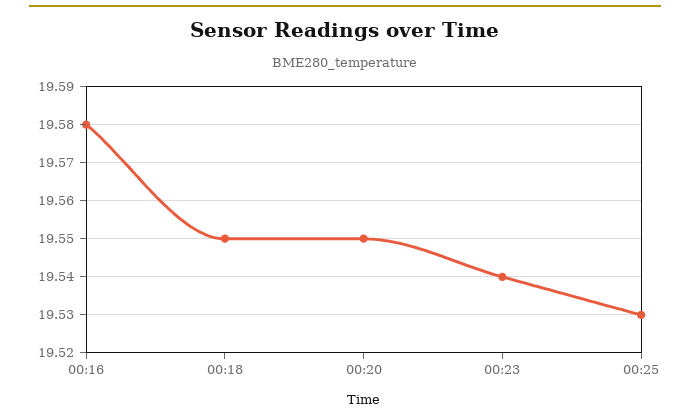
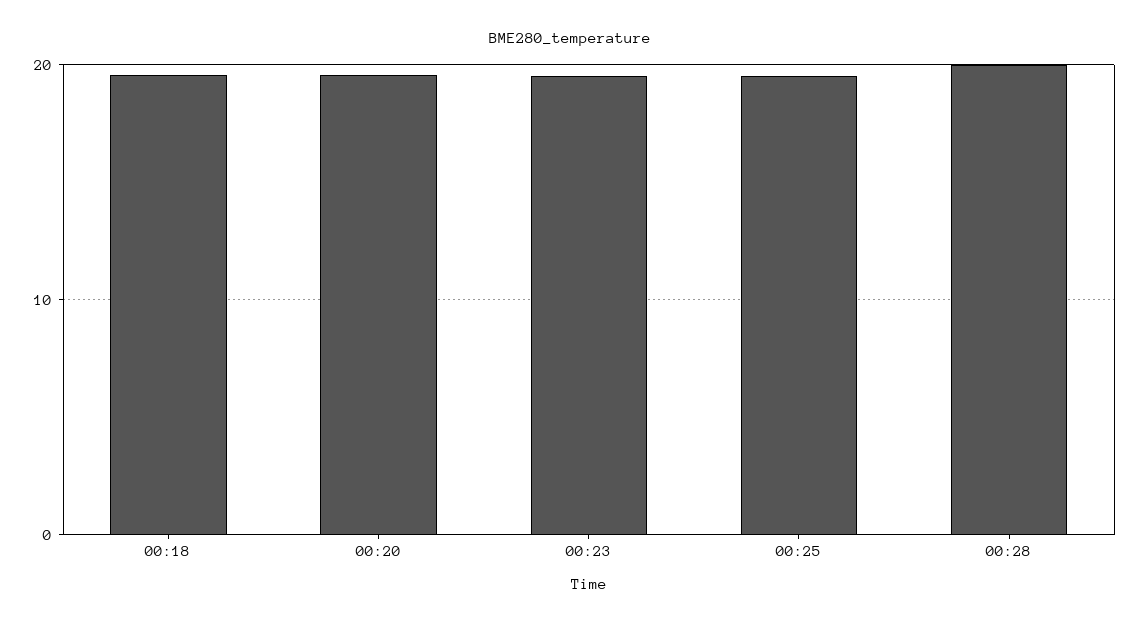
00:16: 19.58 -> none
00:28: none -> 20

